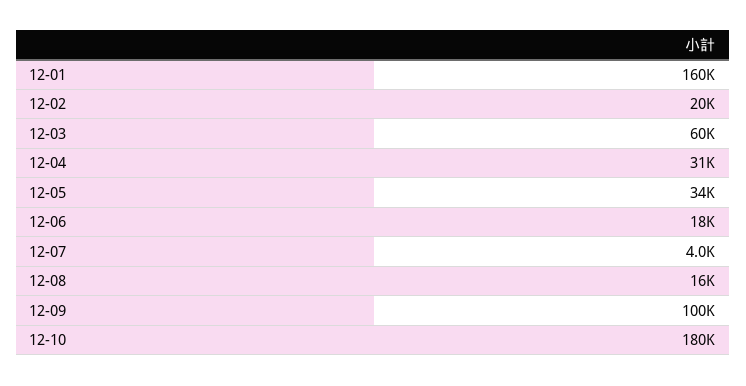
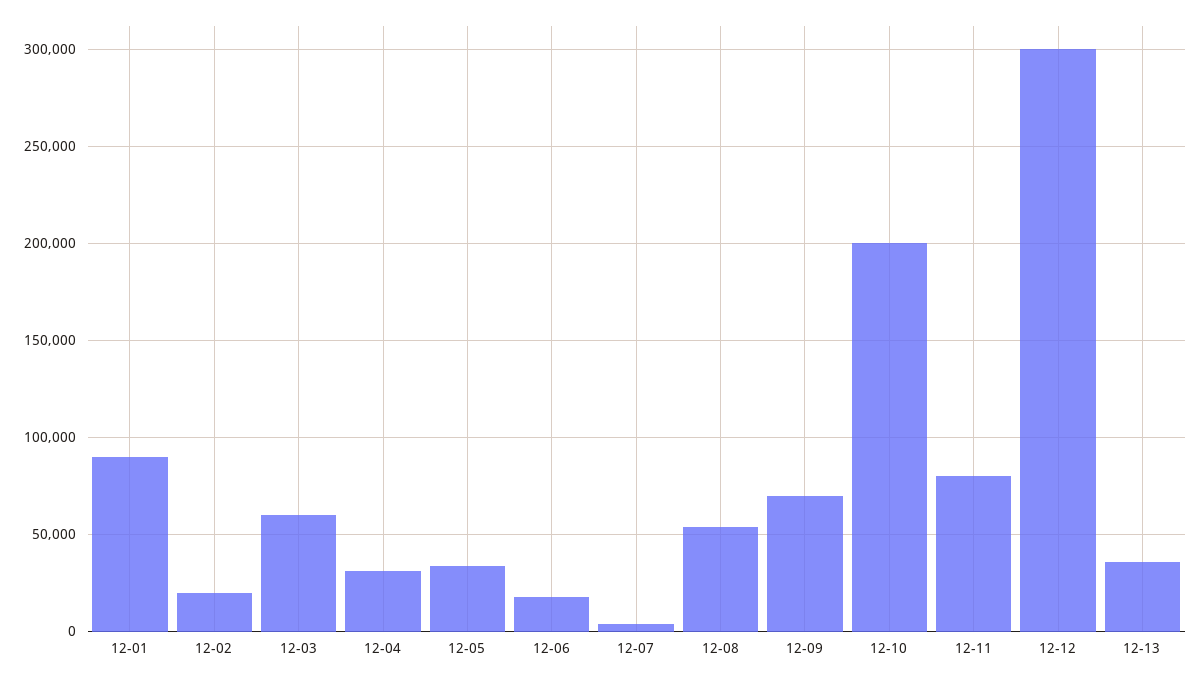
12-01: 160000 -> 90000
12-08: 16000 -> 55000
12-09: 100000 -> 70000
12-10: 180000 -> 200000
12-11: none -> 80000
12-12: none -> 300000
12-13: none -> 35000

